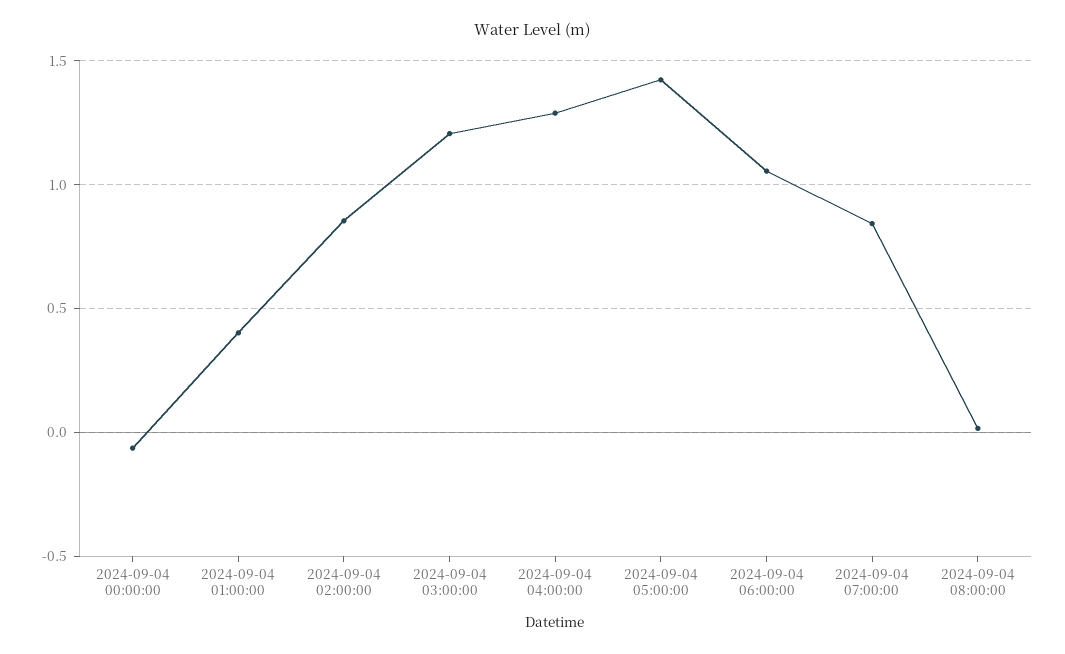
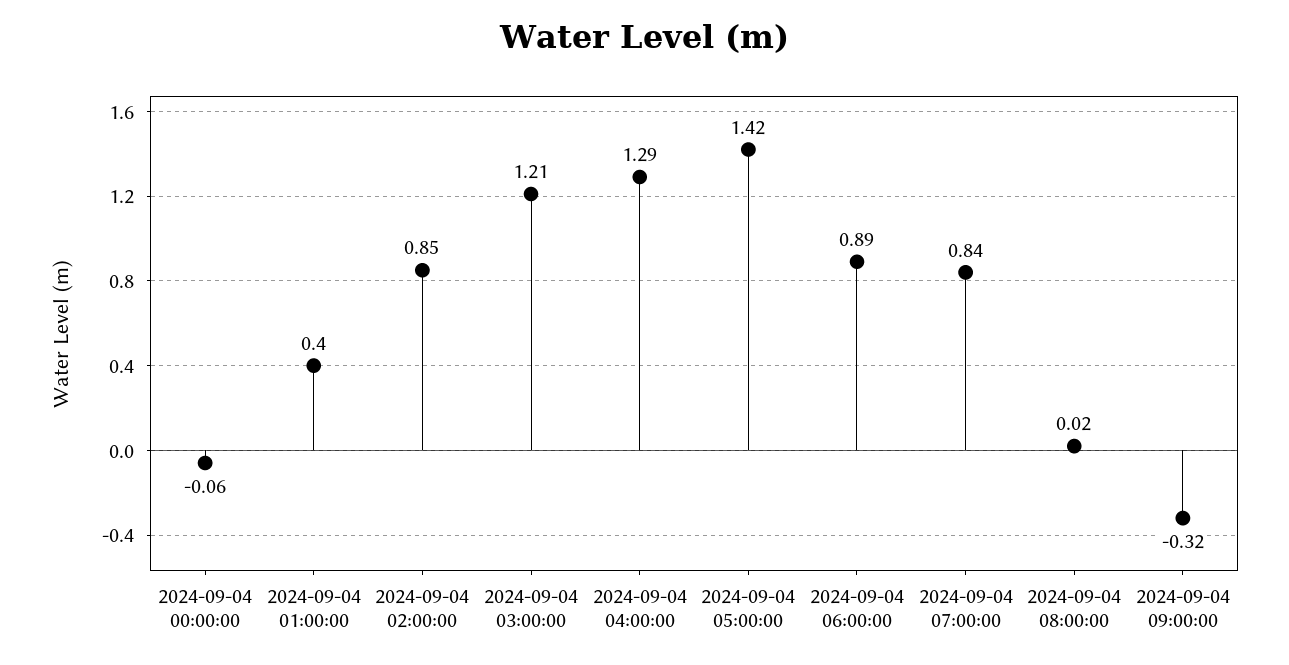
2024-09-04 06:00:00: 1.05 -> 0.89
2024-09-04 09:00:00: none -> -0.32

